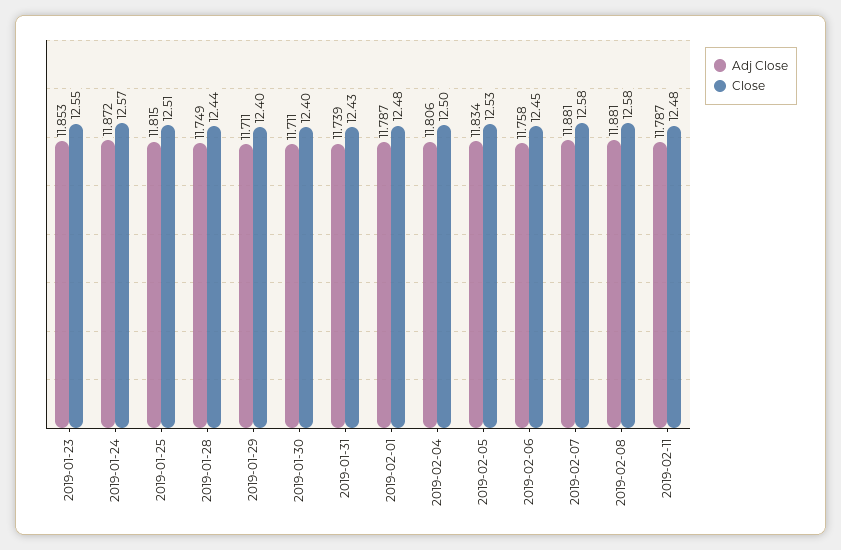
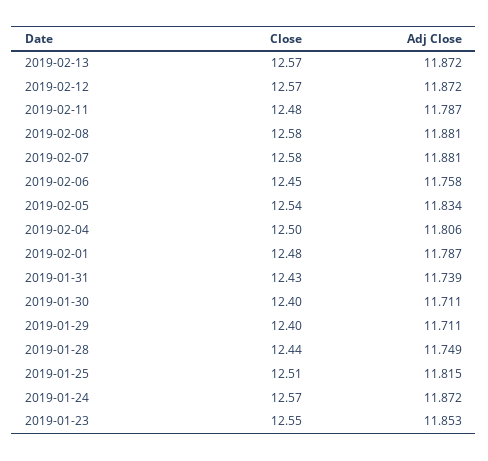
Close, 2019-02-05: 12.53 -> 12.54
Close, 2019-02-13: none -> 12.57
Adj Close, 2019-02-13: none -> 11.872
Close, 2019-02-12: none -> 12.57
Adj Close, 2019-02-12: none -> 11.872

